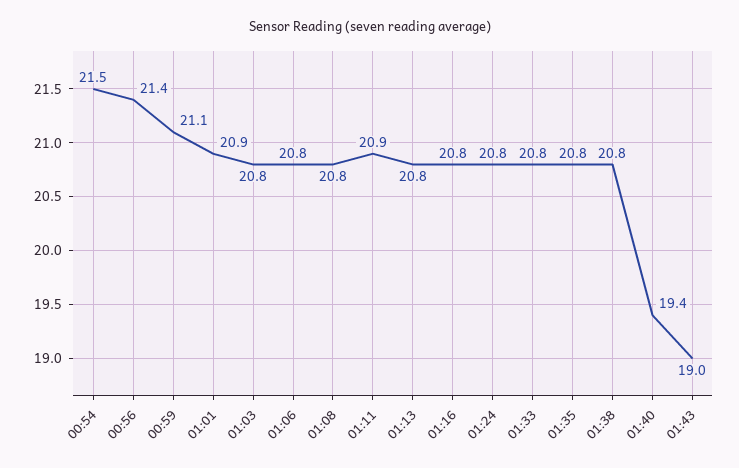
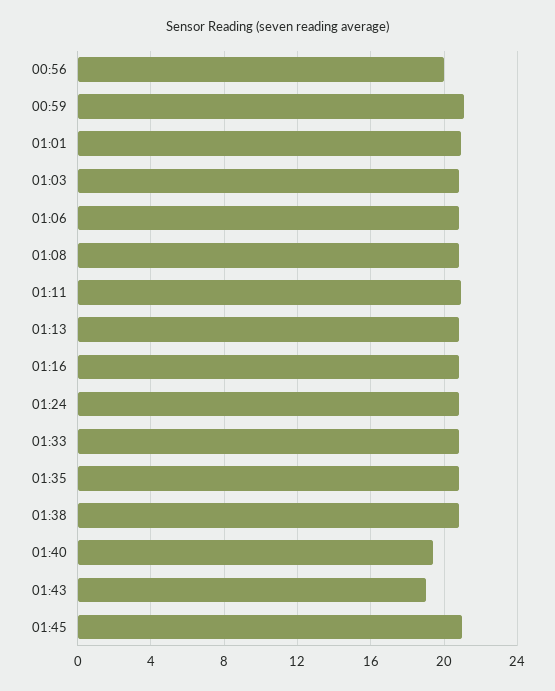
00:54: 21.5 -> none
00:56: 21.4 -> 20
01:45: none -> 21

